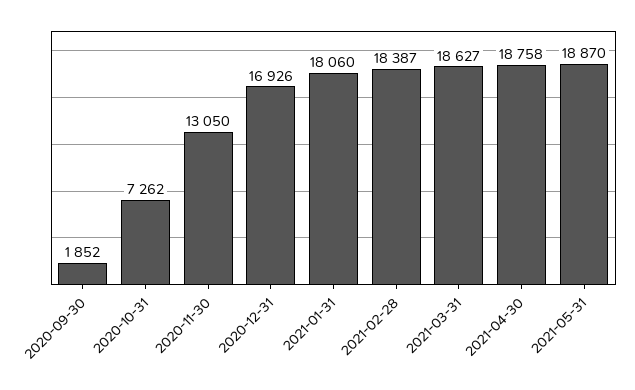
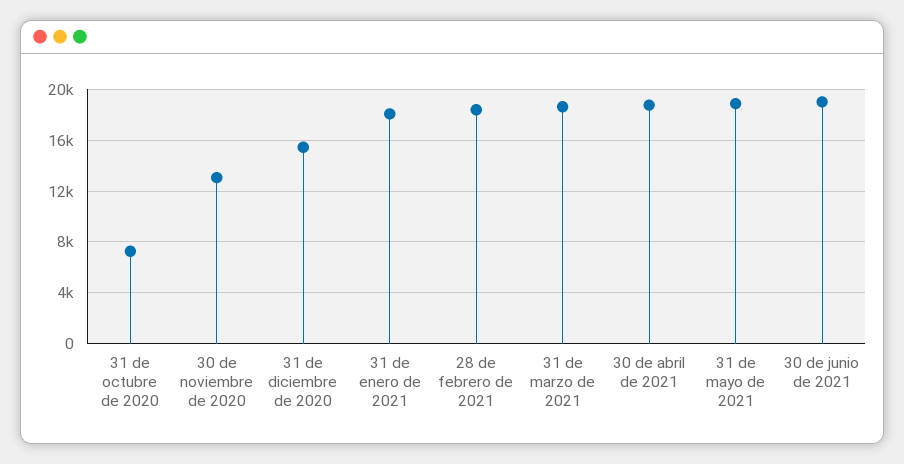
2020-09-30: 1852 -> none
2020-12-31: 16926 -> 15500
30 de junio de 2021: none -> 19000

